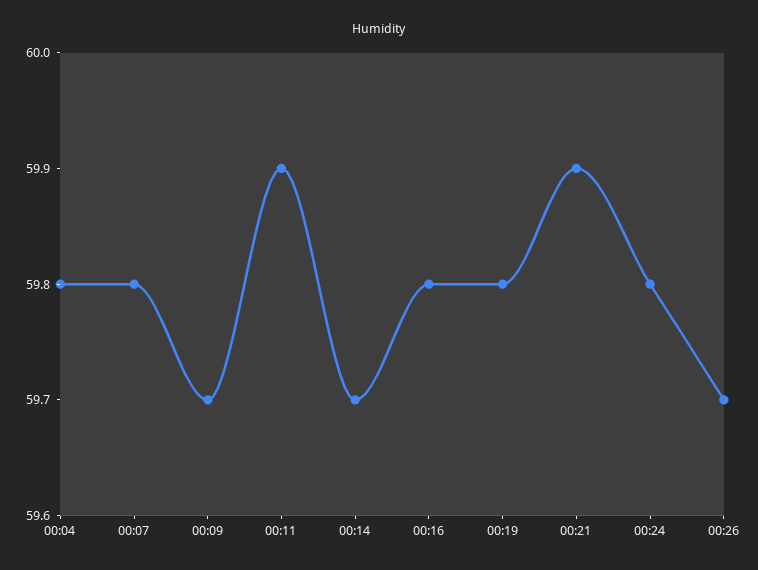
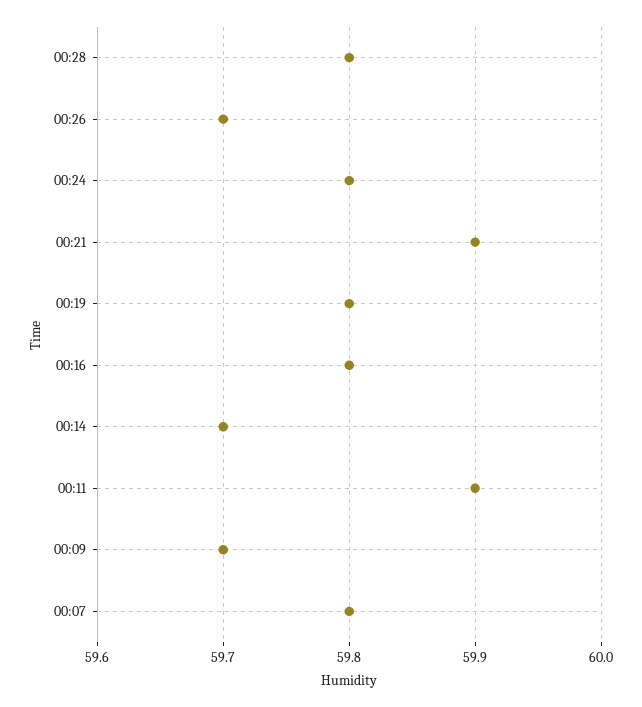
00:04: 59.8 -> none
00:28: none -> 59.8

